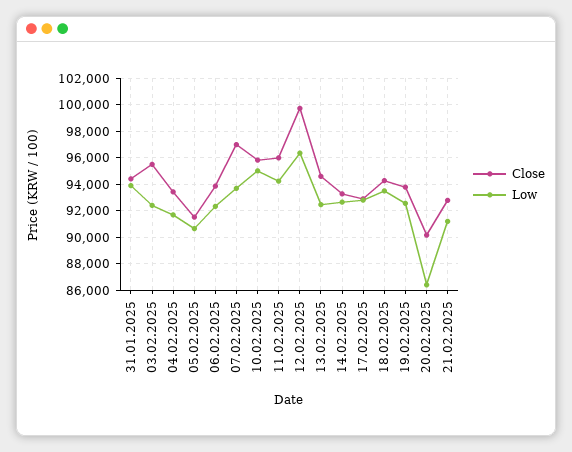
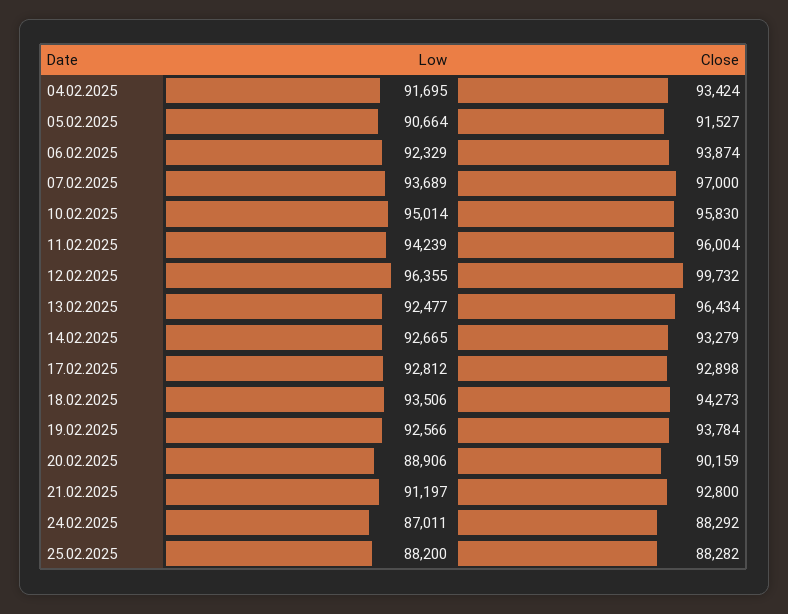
Close, 31.01.2025: 94500 -> none
Low, 31.01.2025: 94000 -> none
Close, 03.02.2025: 95500 -> none
Low, 03.02.2025: 92500 -> none
Close, 13.02.2025: 94500 -> 96434
Low, 20.02.2025: 86500 -> 88906
Low, 24.02.2025: none -> 87011
Close, 24.02.2025: none -> 88292
Low, 25.02.2025: none -> 88200
Close, 25.02.2025: none -> 88282

